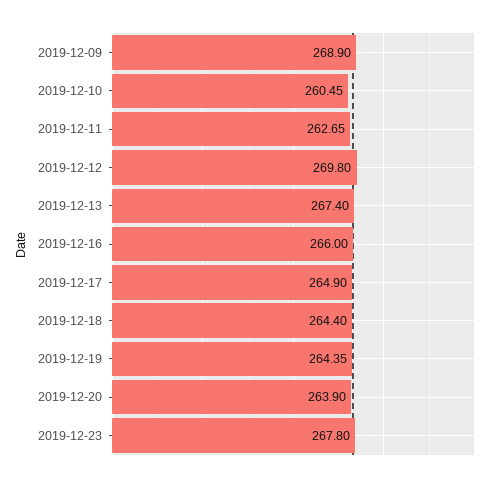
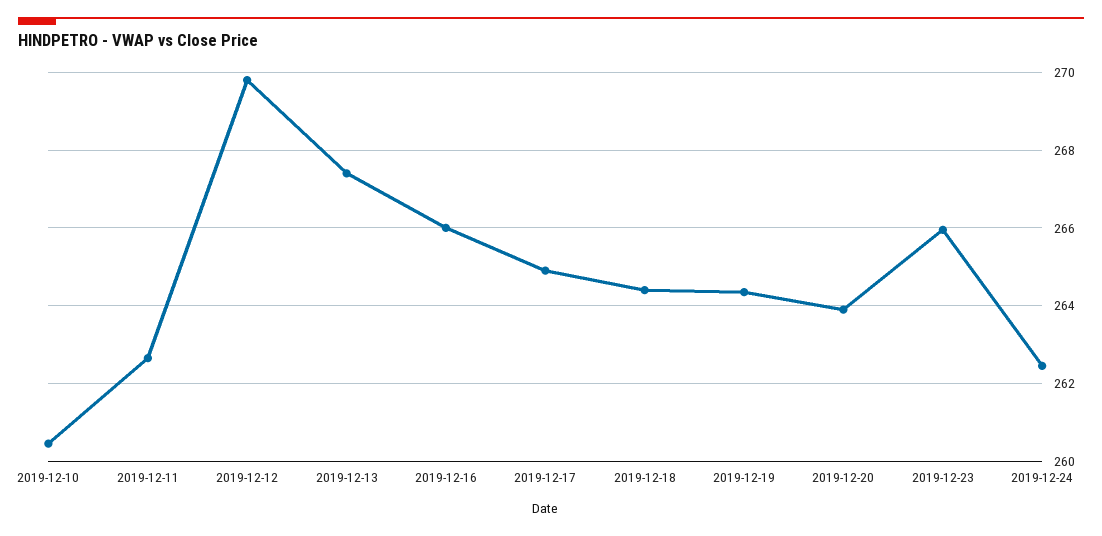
2019-12-09: 268.9 -> none
2019-12-23: 267.8 -> 266
2019-12-24: none -> 262.4

